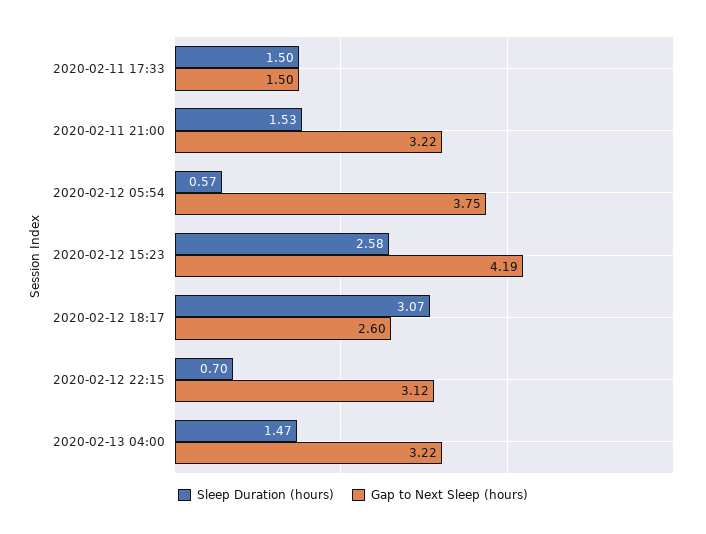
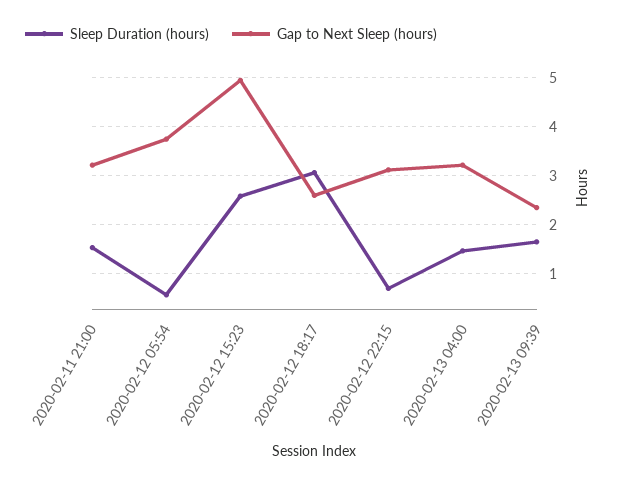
Sleep Duration (hours), 2020-02-11 17:33: 1.5 -> none
Gap to Next Sleep (hours), 2020-02-11 17:33: 1.5 -> none
Gap to Next Sleep (hours), 2020-02-12 15:23: 4.19 -> 5
Sleep Duration (hours), 2020-02-13 09:39: none -> 1.6
Gap to Next Sleep (hours), 2020-02-13 09:39: none -> 2.4

